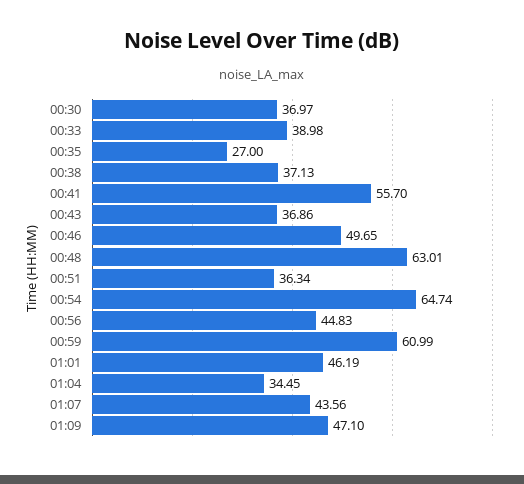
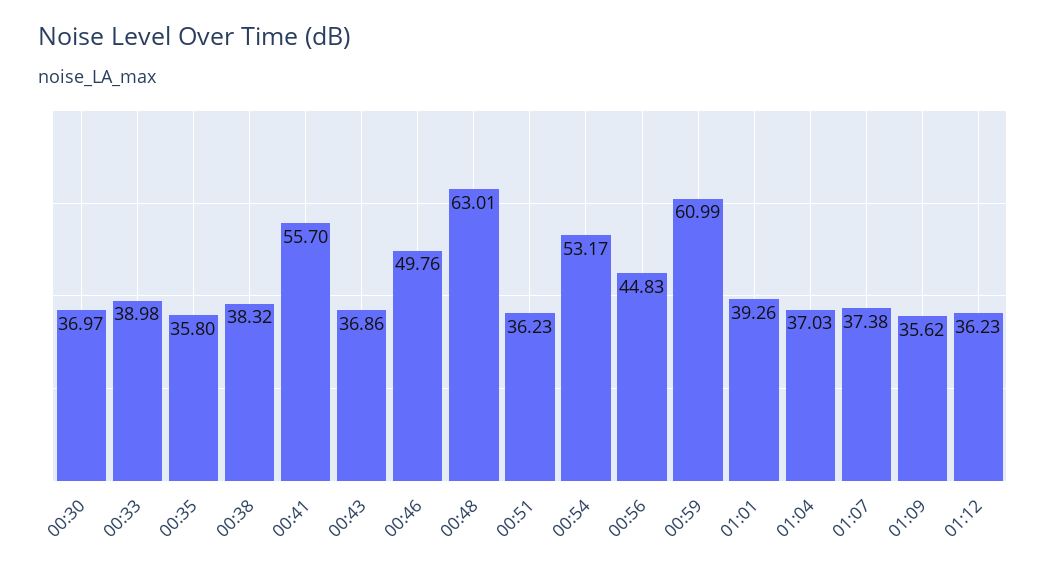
00:35: 27 -> 35.8
00:38: 37.13 -> 38.32
00:46: 49.65 -> 49.76
00:51: 36.34 -> 36.23
00:54: 64.74 -> 53.17
01:01: 46.19 -> 39.26
01:04: 34.45 -> 37.03
01:07: 43.56 -> 37.38
01:09: 47.1 -> 35.62
01:12: none -> 36.23

